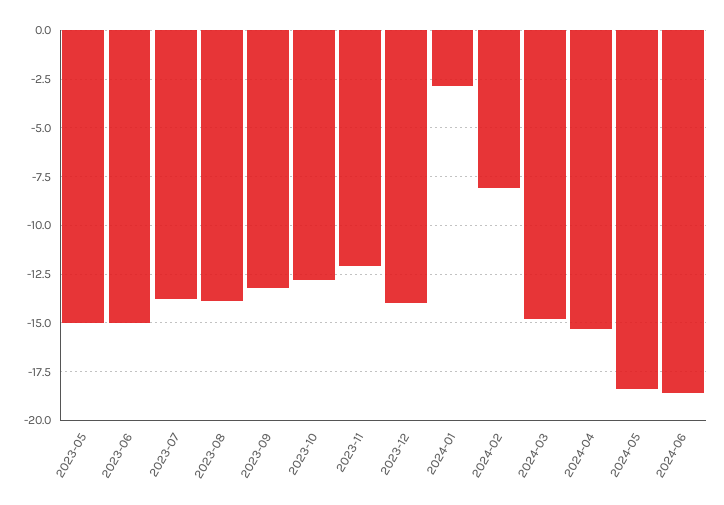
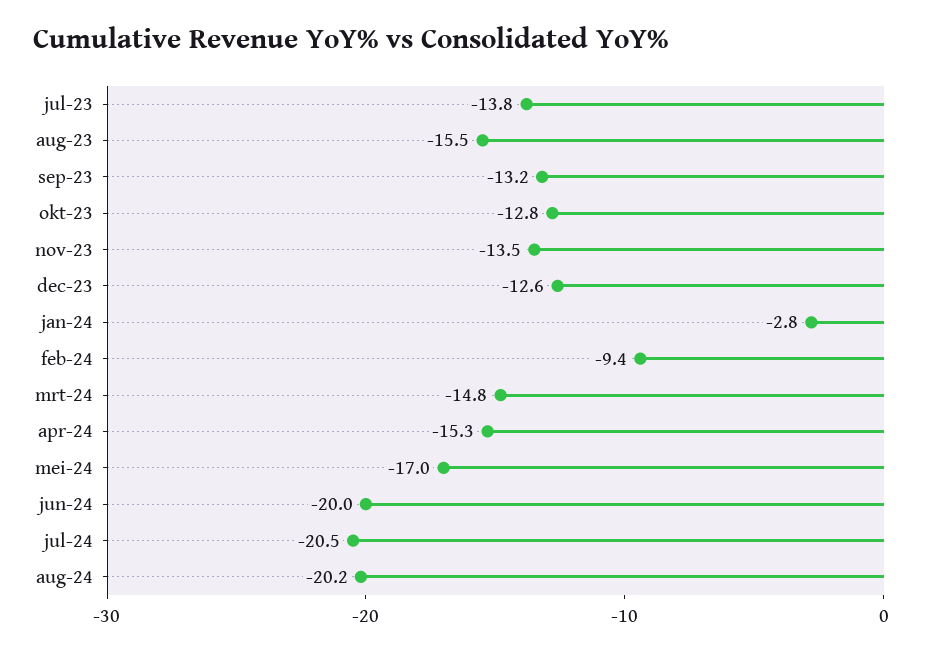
2023-05: -15 -> none
2023-06: -15 -> none
2023-08: -14 -> -15.5
2023-11: -12 -> -13.5
2023-12: -14 -> -12.6
2024-02: -8 -> -9.4
2024-05: -18.5 -> -17
2024-06: -18.5 -> -20
jul-24: none -> -20.5
aug-24: none -> -20.2

